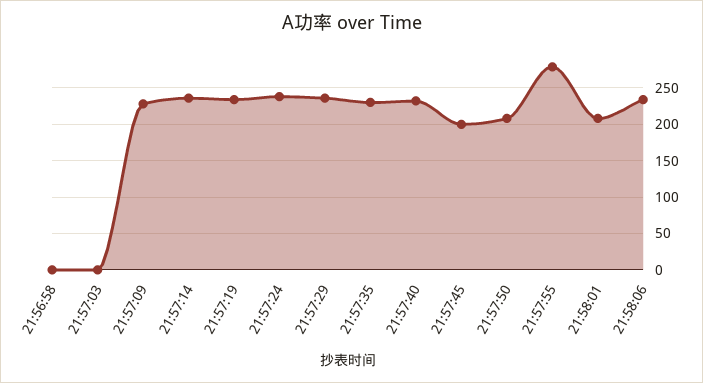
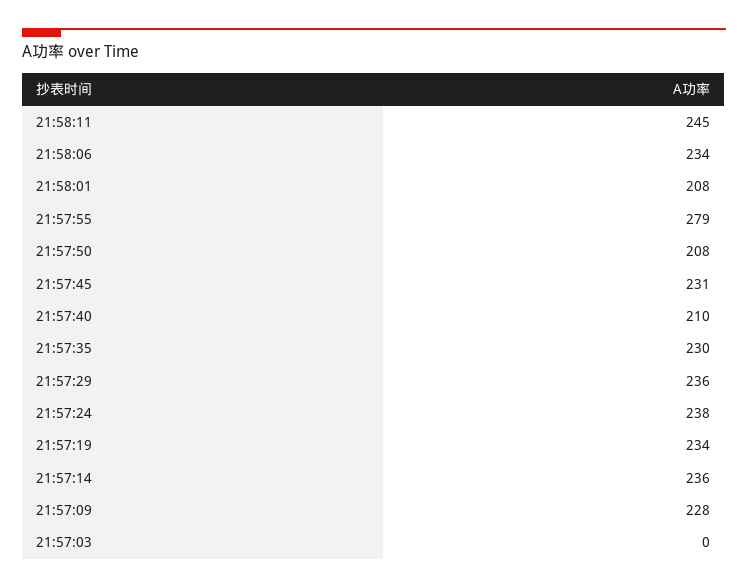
21:56:58: 0 -> none
21:57:40: 230 -> 210
21:57:45: 200 -> 231
21:58:11: none -> 245

